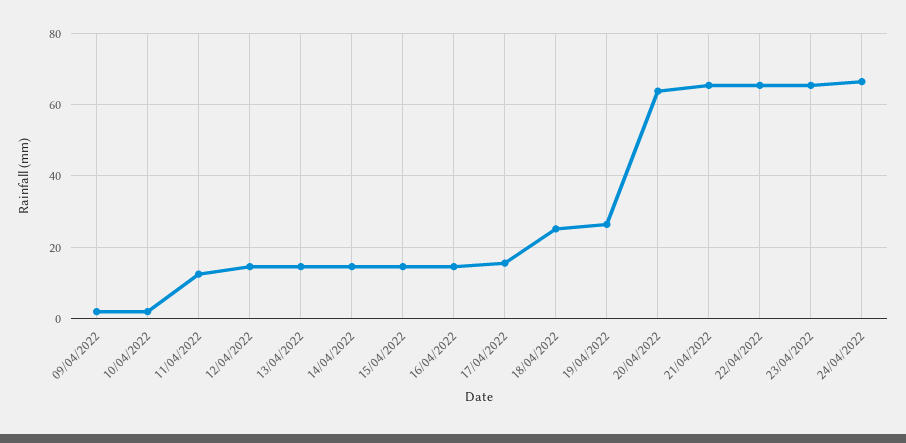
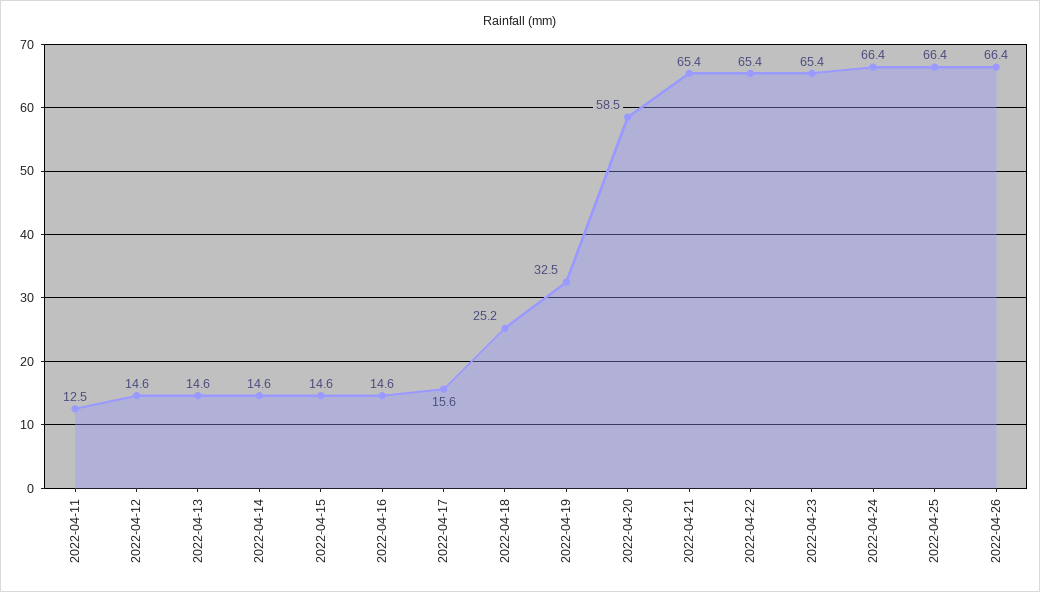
09/04/2022: 2 -> none
10/04/2022: 2 -> none
19/04/2022: 26 -> 32.5
20/04/2022: 64 -> 58.5
2022-04-25: none -> 66.4
2022-04-26: none -> 66.4

